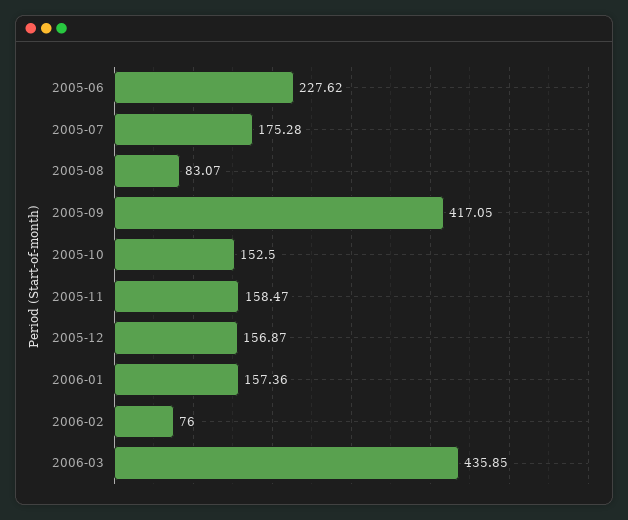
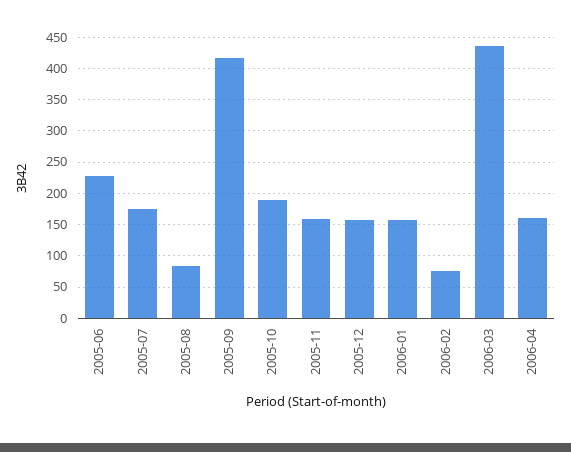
2005-10: 152.5 -> 190
2006-04: none -> 160

